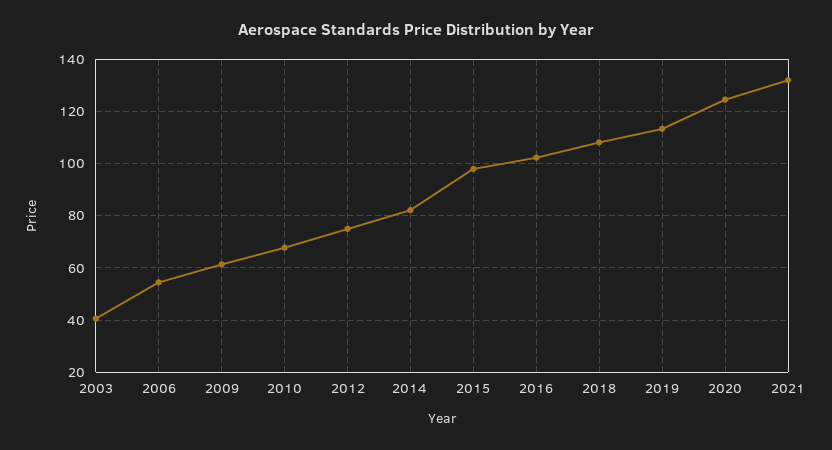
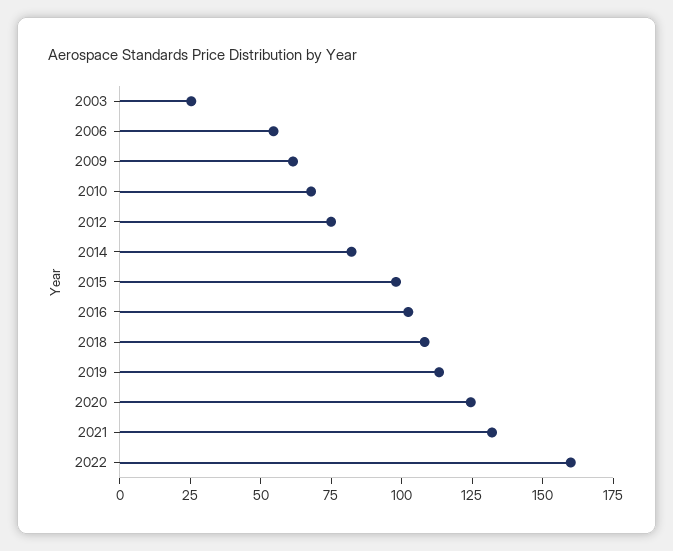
2003: 40 -> 25
2022: none -> 160

